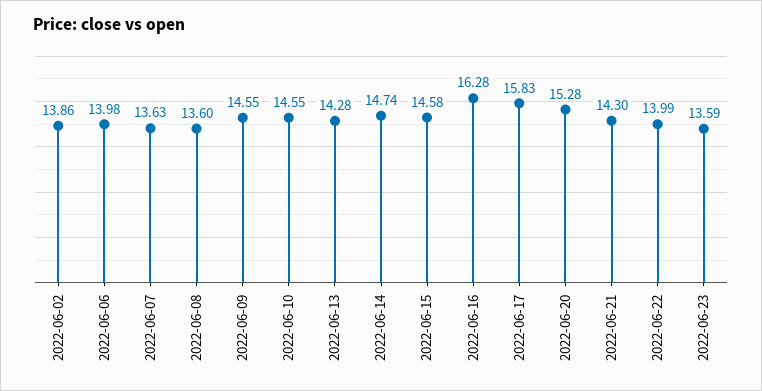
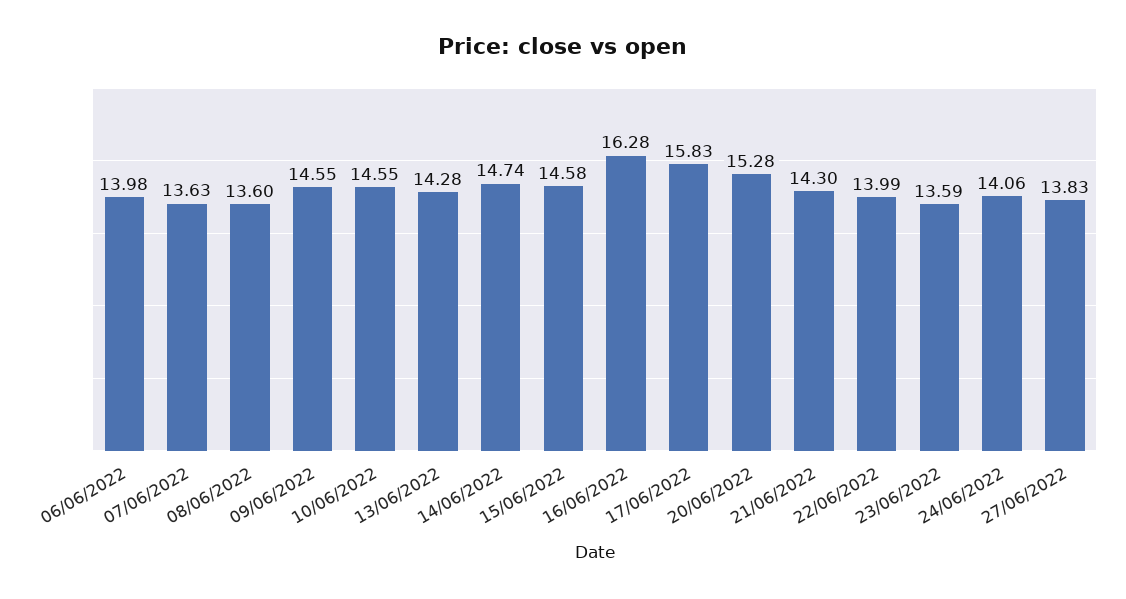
2022-06-02: 13.86 -> none
24/06/2022: none -> 14.06
27/06/2022: none -> 13.83

